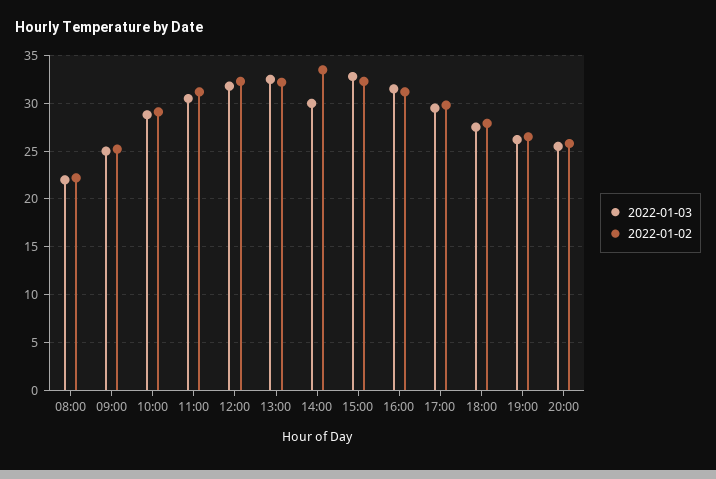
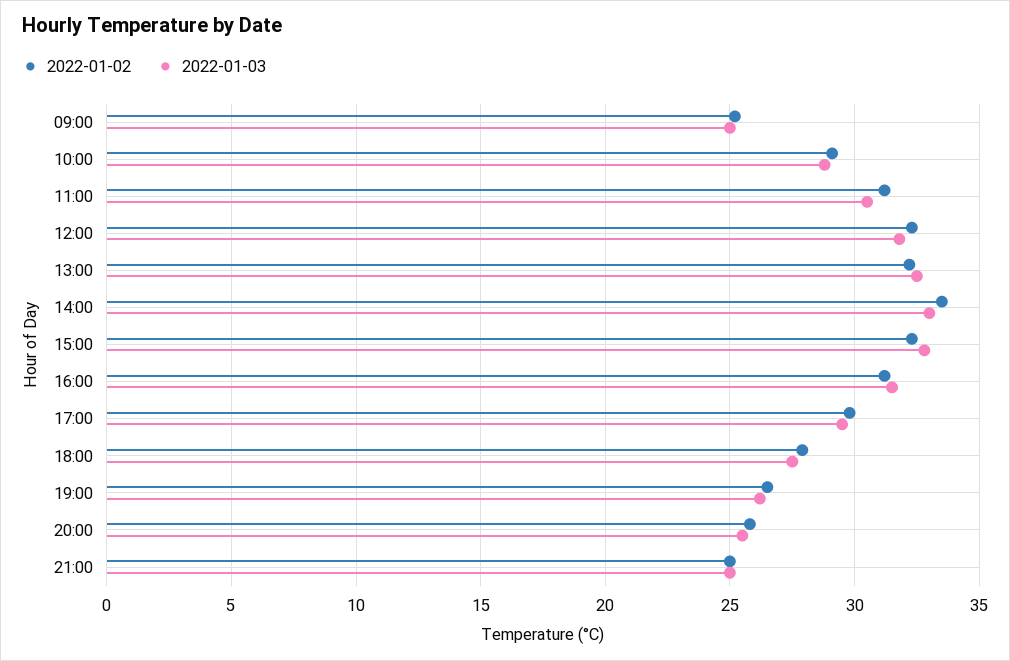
2022-01-03, 08:00: 22 -> none
2022-01-02, 08:00: 22 -> none
2022-01-03, 14:00: 30 -> 33
2022-01-02, 21:00: none -> 25
2022-01-03, 21:00: none -> 25

